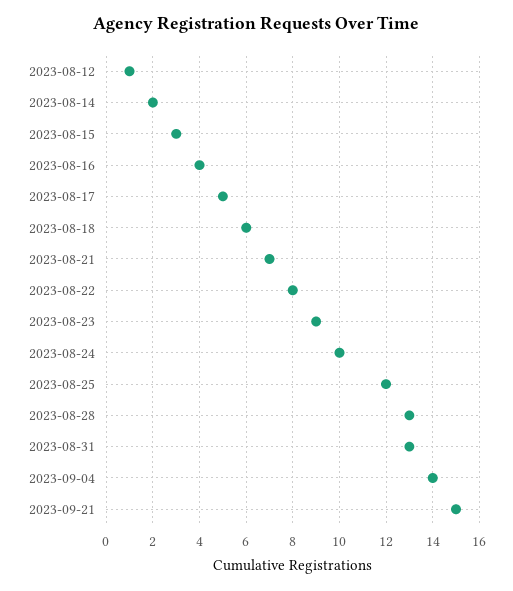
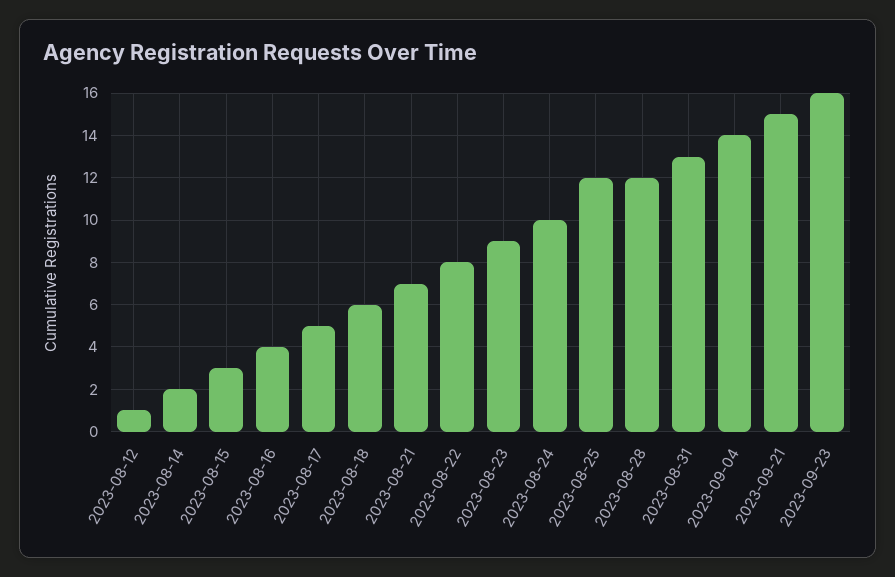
2023-08-28: 13 -> 12
2023-09-23: none -> 16

